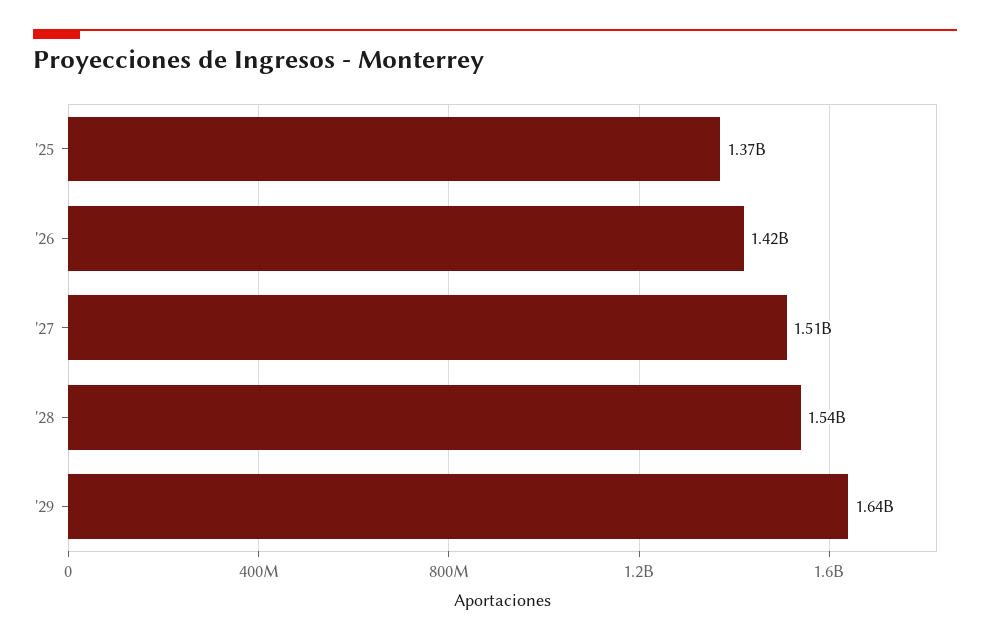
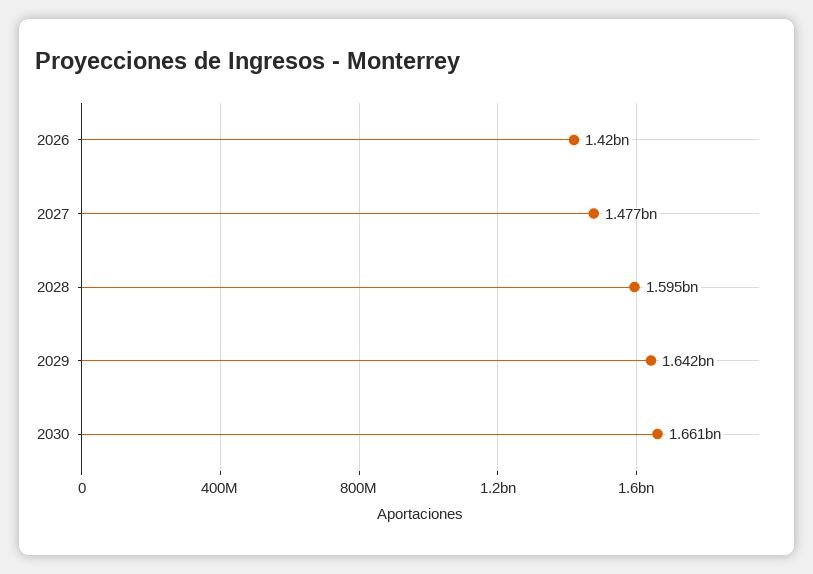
'25: 1370000000 -> none
'27: 1510000000 -> 1477000000
'28: 1540000000 -> 1595000000
2030: none -> 1661000000

